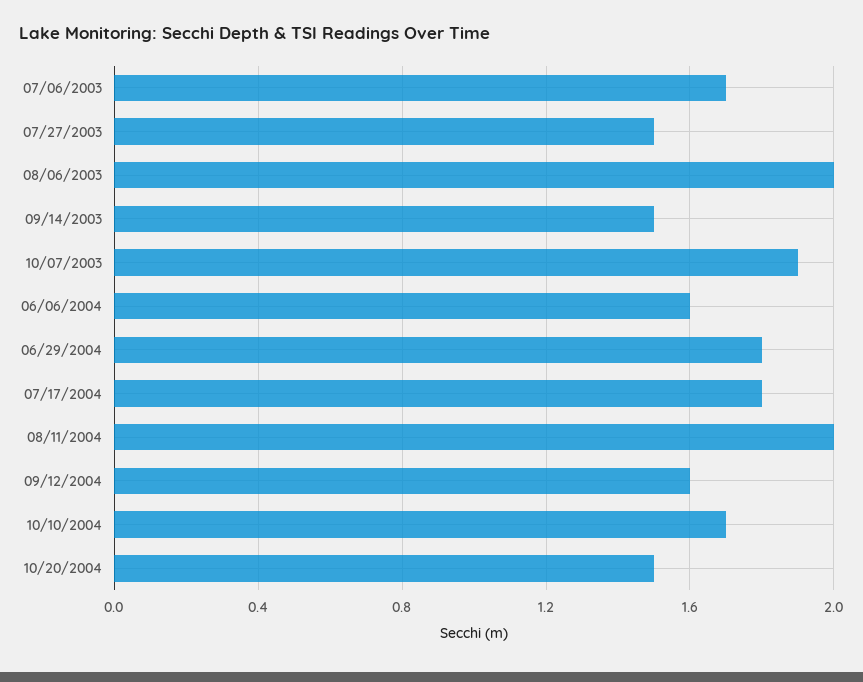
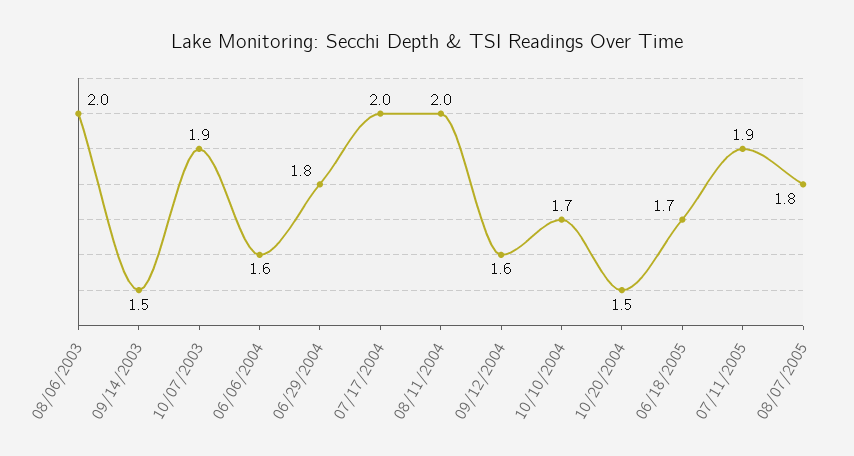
07/06/2003: 1.7 -> none
07/27/2003: 1.5 -> none
07/17/2004: 1.8 -> 2
06/18/2005: none -> 1.7
07/11/2005: none -> 1.9
08/07/2005: none -> 1.8

